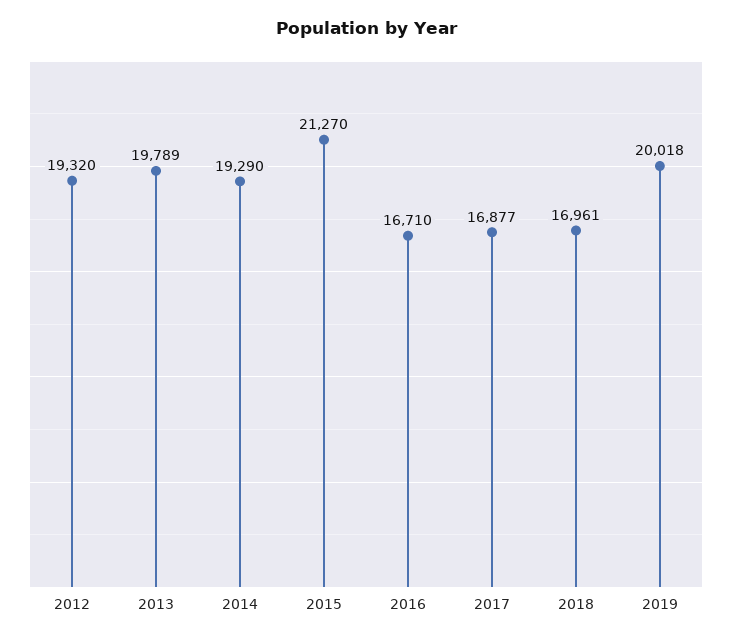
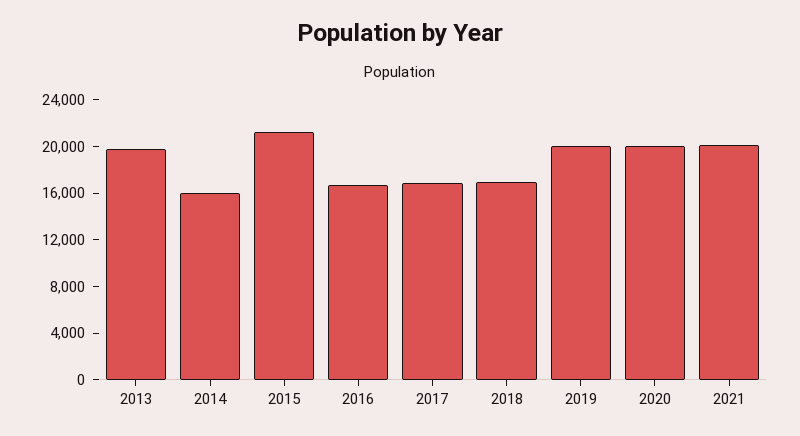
2012: 19320 -> none
2014: 19290 -> 16000
2020: none -> 20000
2021: none -> 20000

